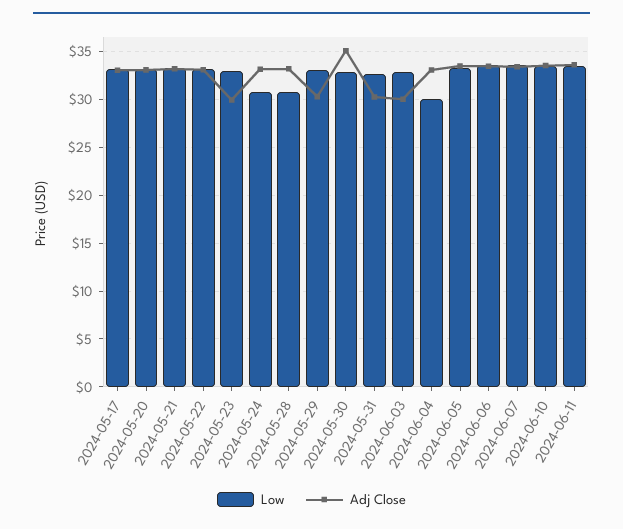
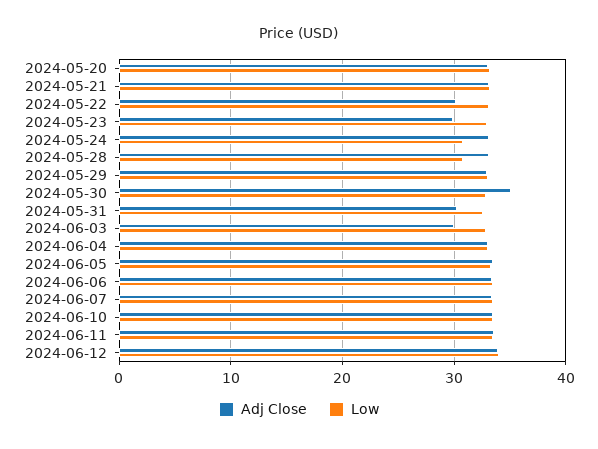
Low, 2024-05-17: 33 -> none
Adj Close, 2024-05-17: 33 -> none
Adj Close, 2024-05-22: 33 -> 30
Adj Close, 2024-05-29: 30 -> 33
Low, 2024-06-04: 30 -> 33
Adj Close, 2024-06-12: none -> 34
Low, 2024-06-12: none -> 34

